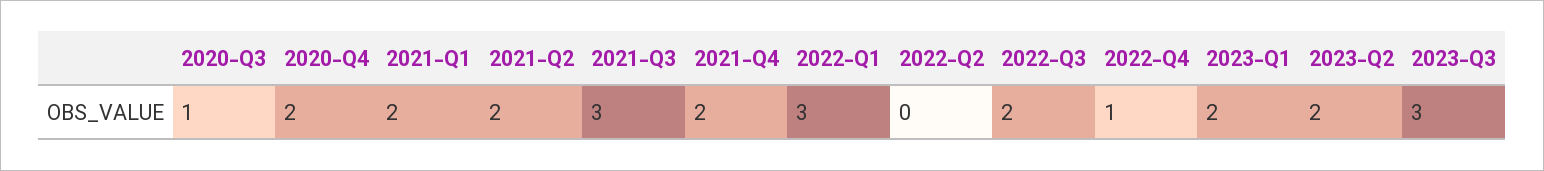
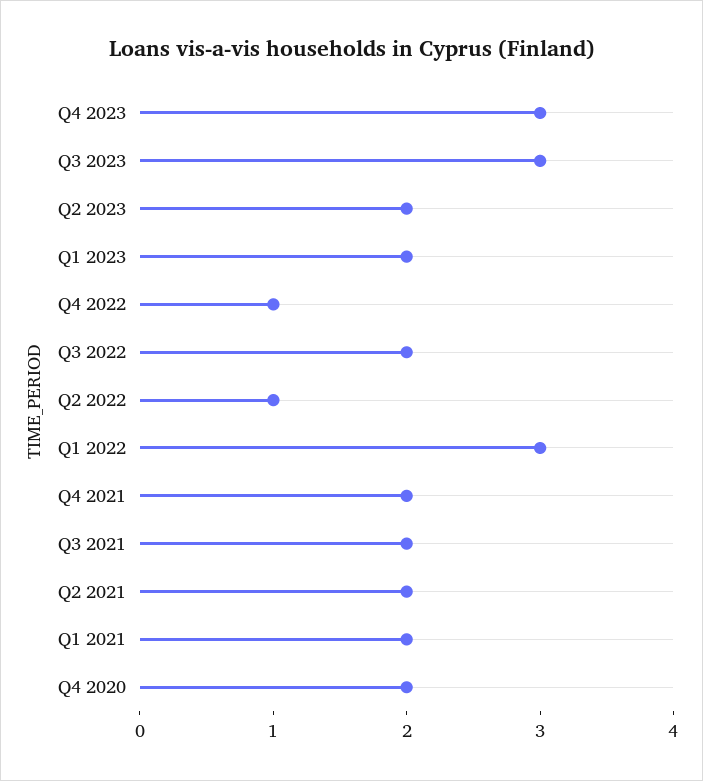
2020-Q3: 1 -> none
2021-Q3: 3 -> 2
2022-Q2: 0 -> 1
Q4 2023: none -> 3

